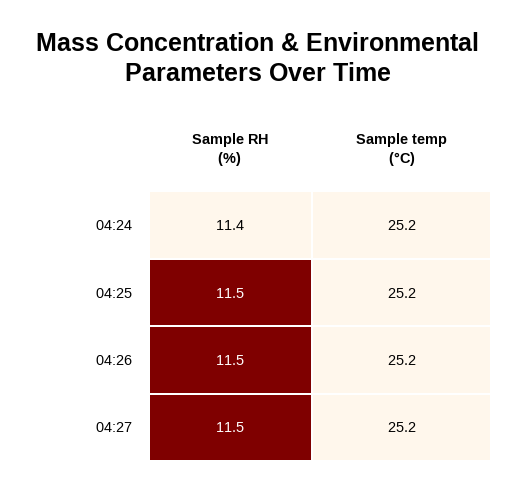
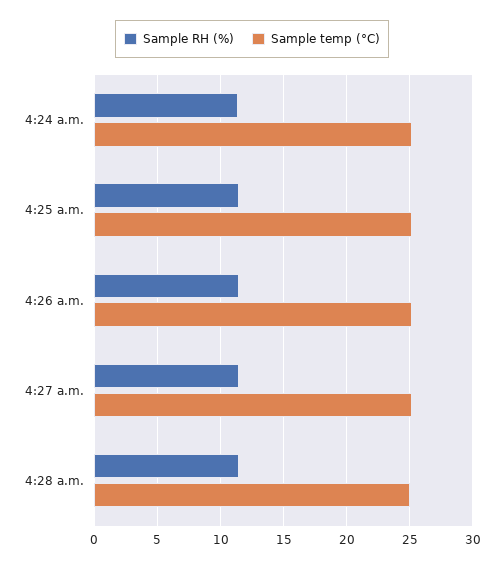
Sample RH (%), 4:28 a.m.: none -> 11.5
Sample temp (°C), 4:28 a.m.: none -> 25

